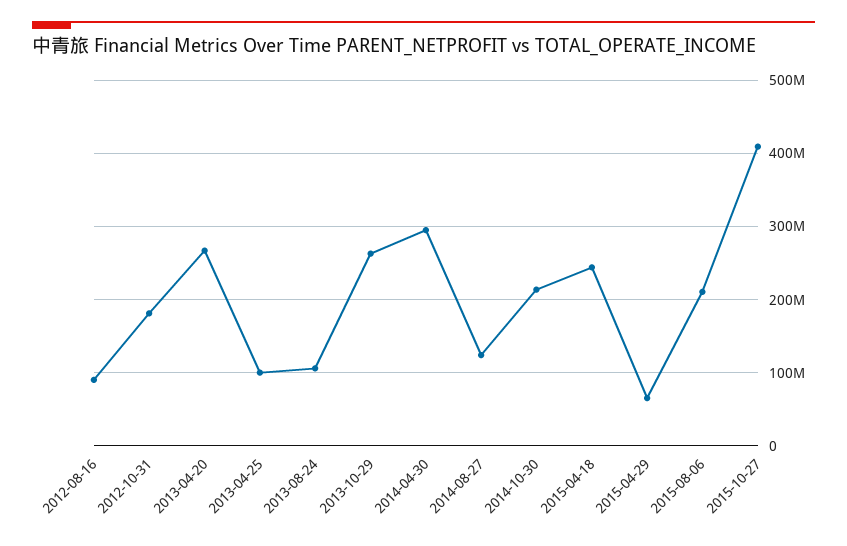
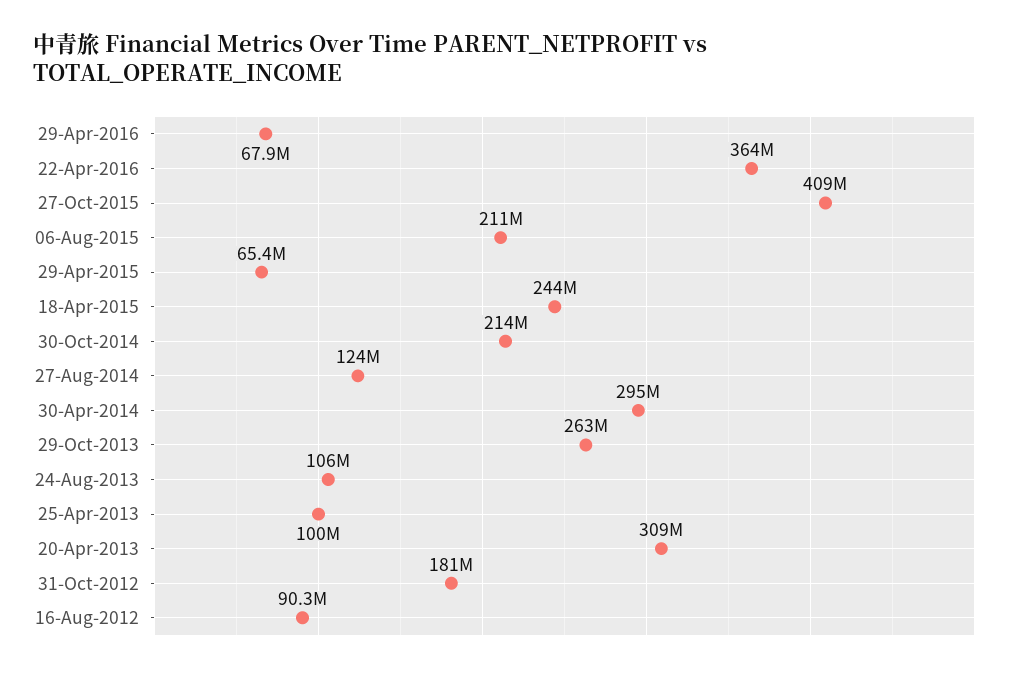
2013-04-20: 270000000 -> 309000000
29-Apr-2016: none -> 67900000
22-Apr-2016: none -> 364000000

